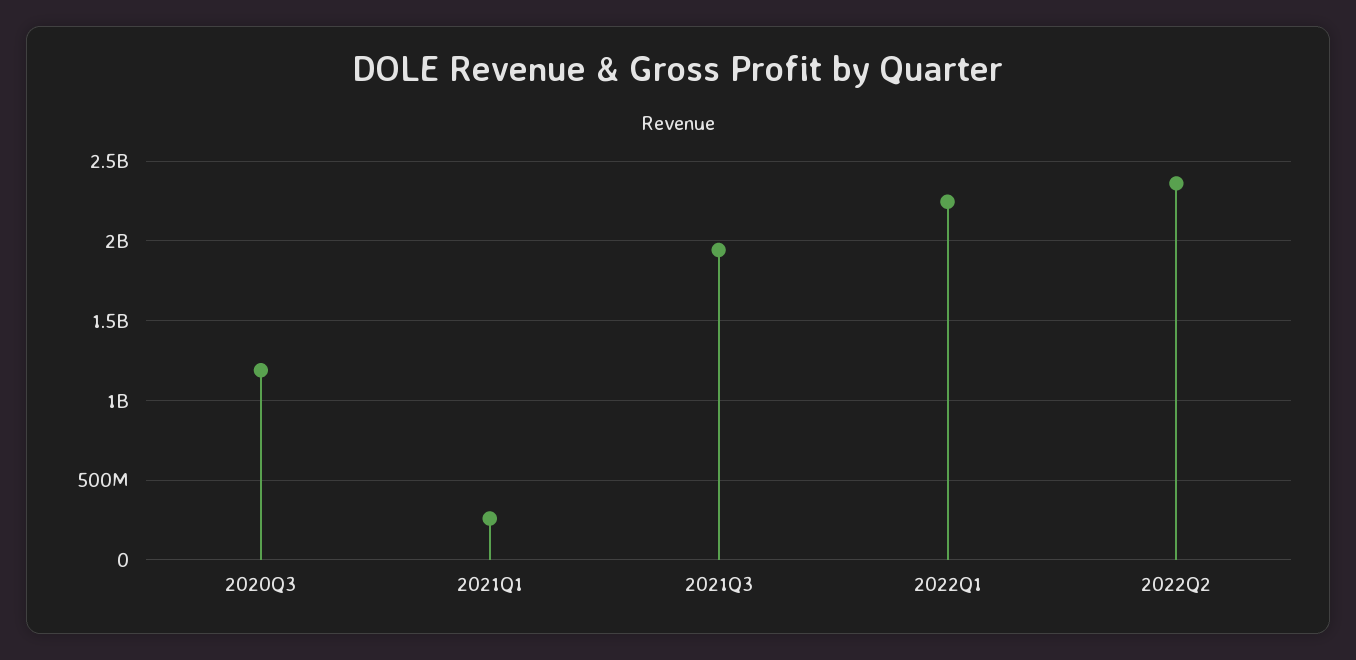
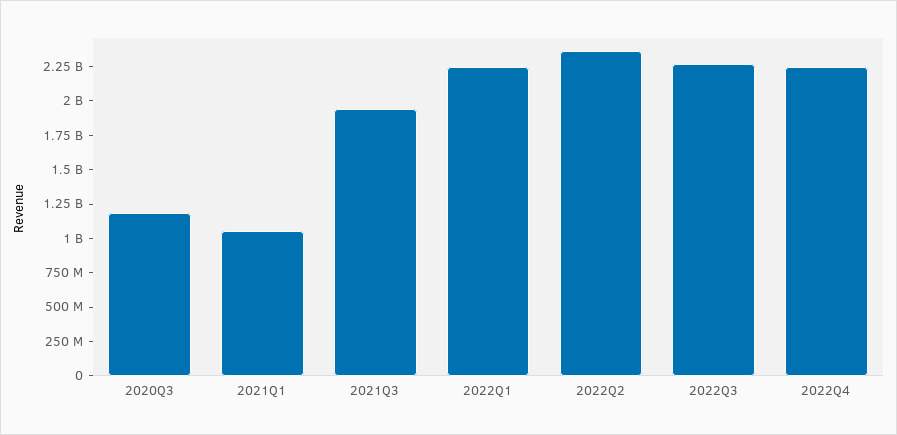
2021Q1: 250000000 -> 1000000000
2022Q3: none -> 2250000000
2022Q4: none -> 2250000000

